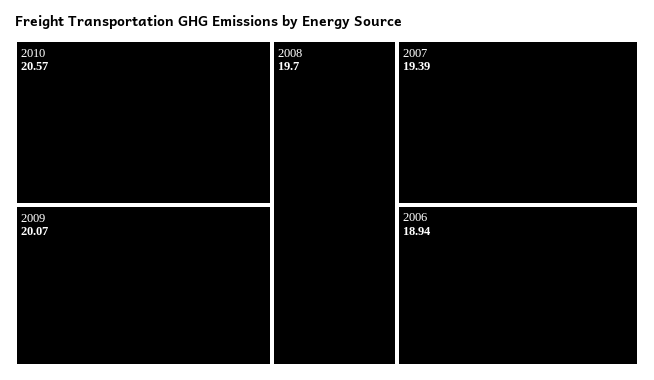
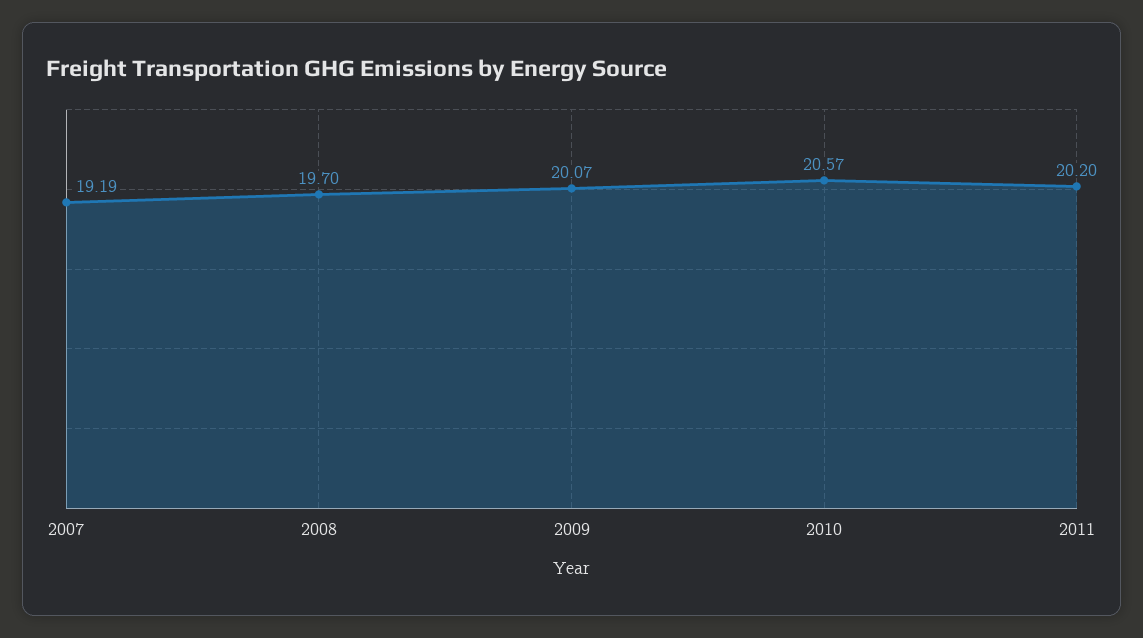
2007: 19.39 -> 19.19
2006: 18.94 -> none
2011: none -> 20.2

